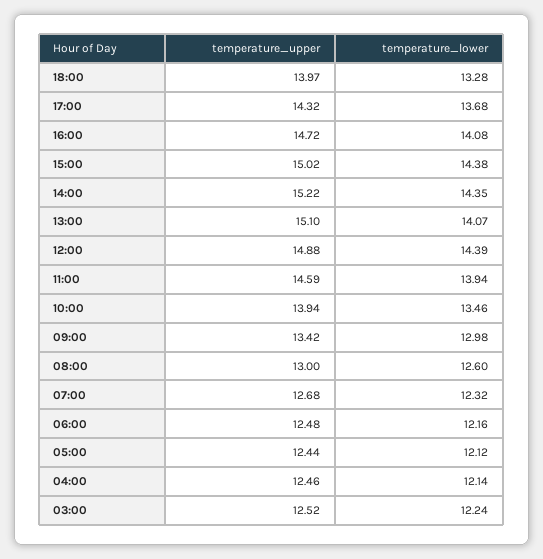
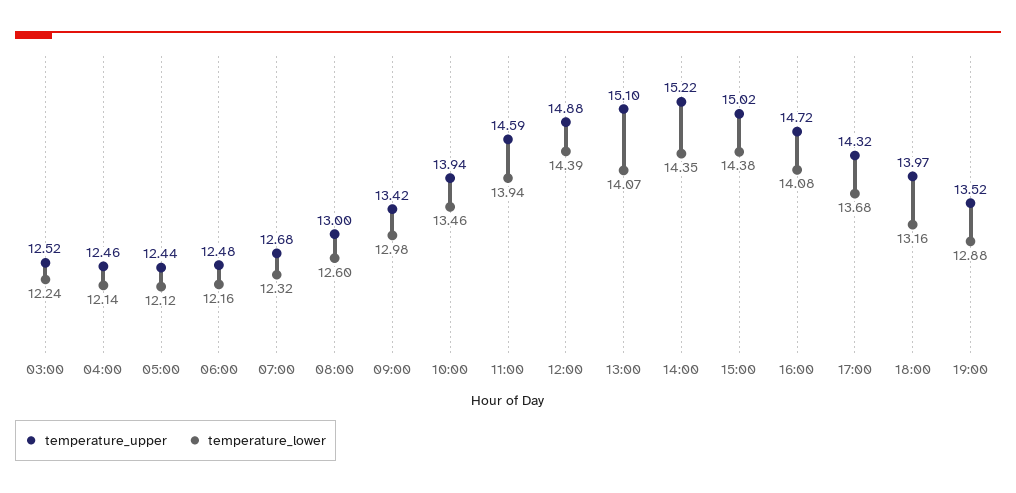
temperature_lower, 18:00: 13.28 -> 13.16
temperature_upper, 19:00: none -> 13.52
temperature_lower, 19:00: none -> 12.88

